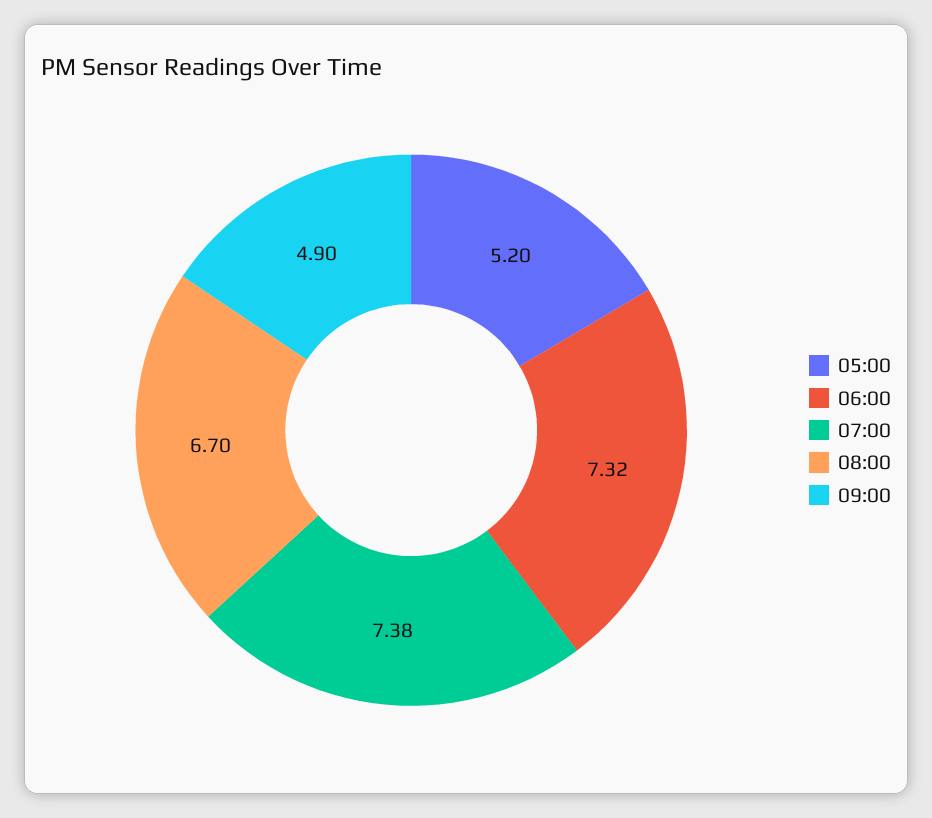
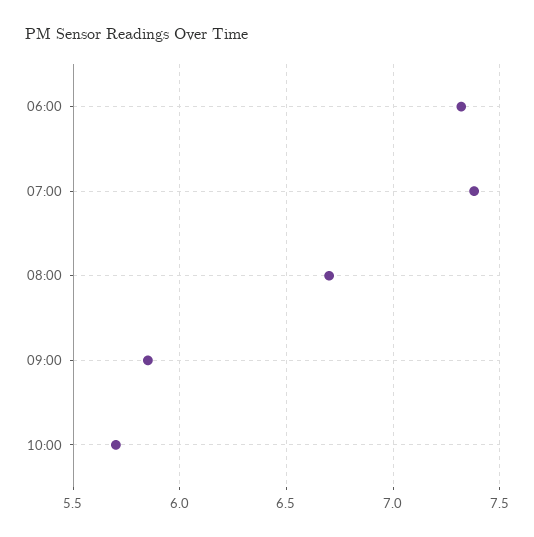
05:00: 5.2 -> none
09:00: 4.9 -> 5.85
10:00: none -> 5.7

